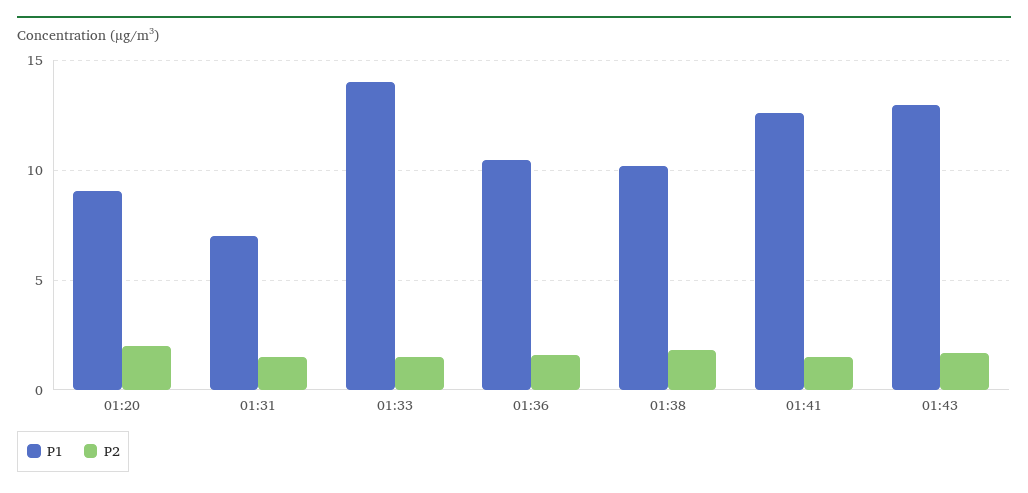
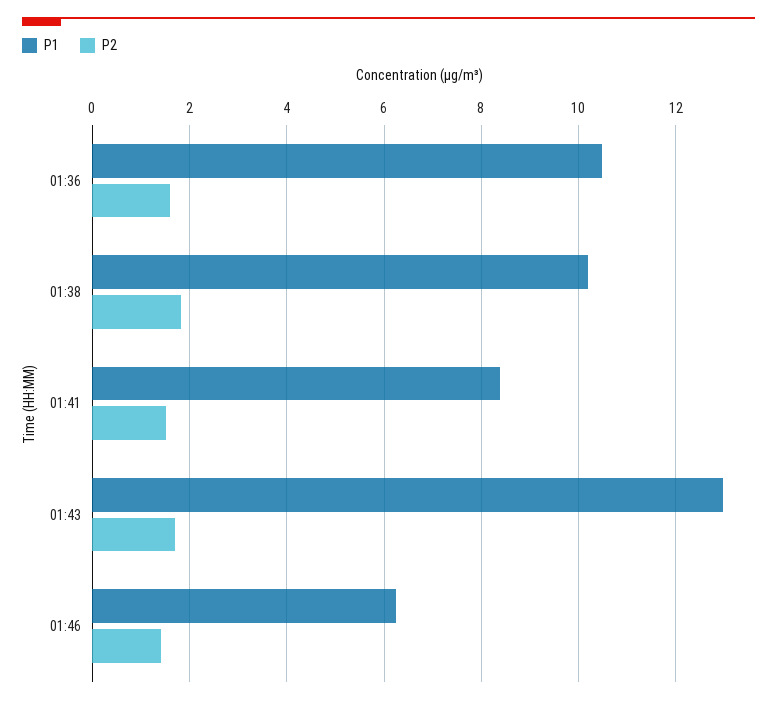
P1, 01:20: 9 -> none
P2, 01:20: 2 -> none
P1, 01:31: 7 -> none
P2, 01:31: 1.5 -> none
P1, 01:33: 14 -> none
P2, 01:33: 1.5 -> none
P1, 01:41: 12.5 -> 8.4
P1, 01:46: none -> 6.2
P2, 01:46: none -> 1.4

